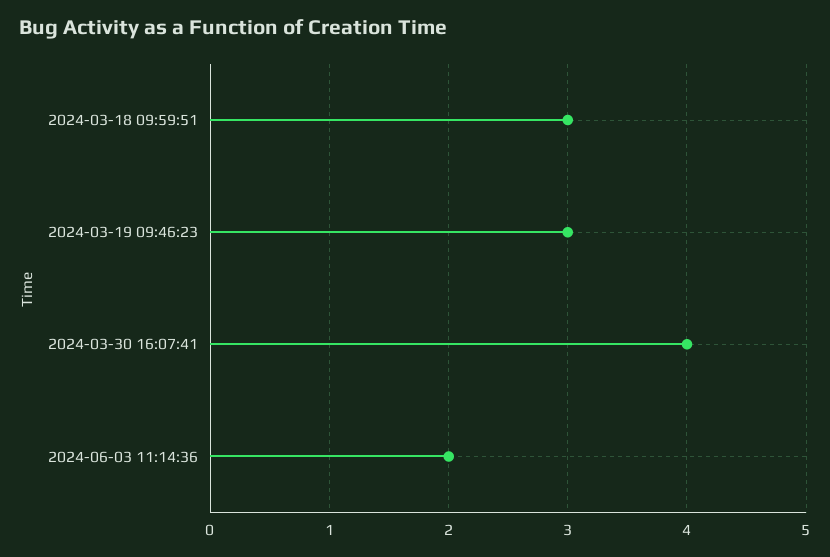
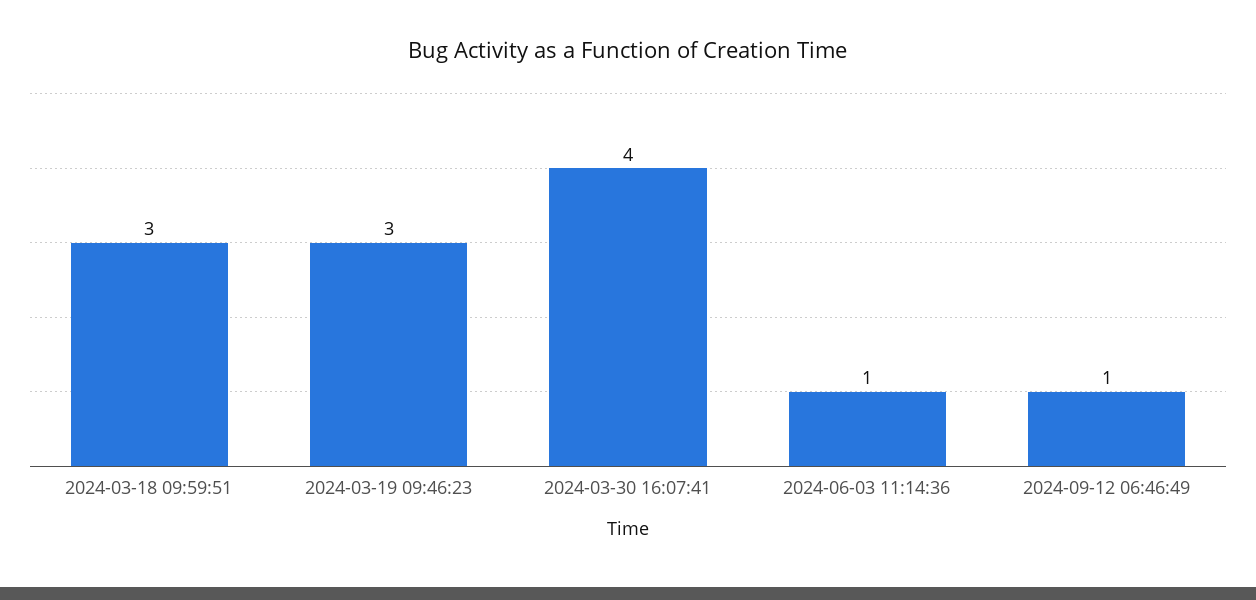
2024-06-03 11:14:36: 2 -> 1
2024-09-12 06:46:49: none -> 1

